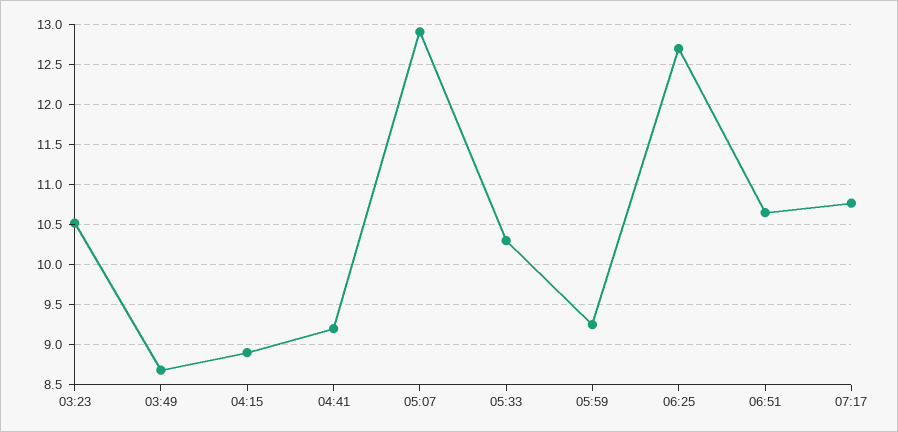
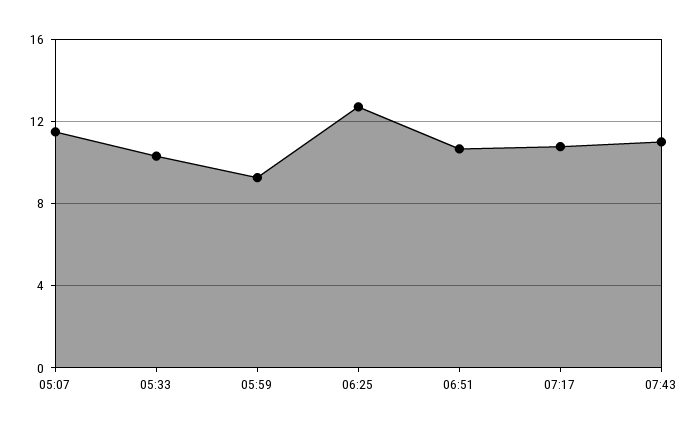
03:23: 10.5 -> none
03:49: 8.7 -> none
04:15: 8.9 -> none
04:41: 9.2 -> none
05:07: 12.9 -> 11.5
07:43: none -> 11

